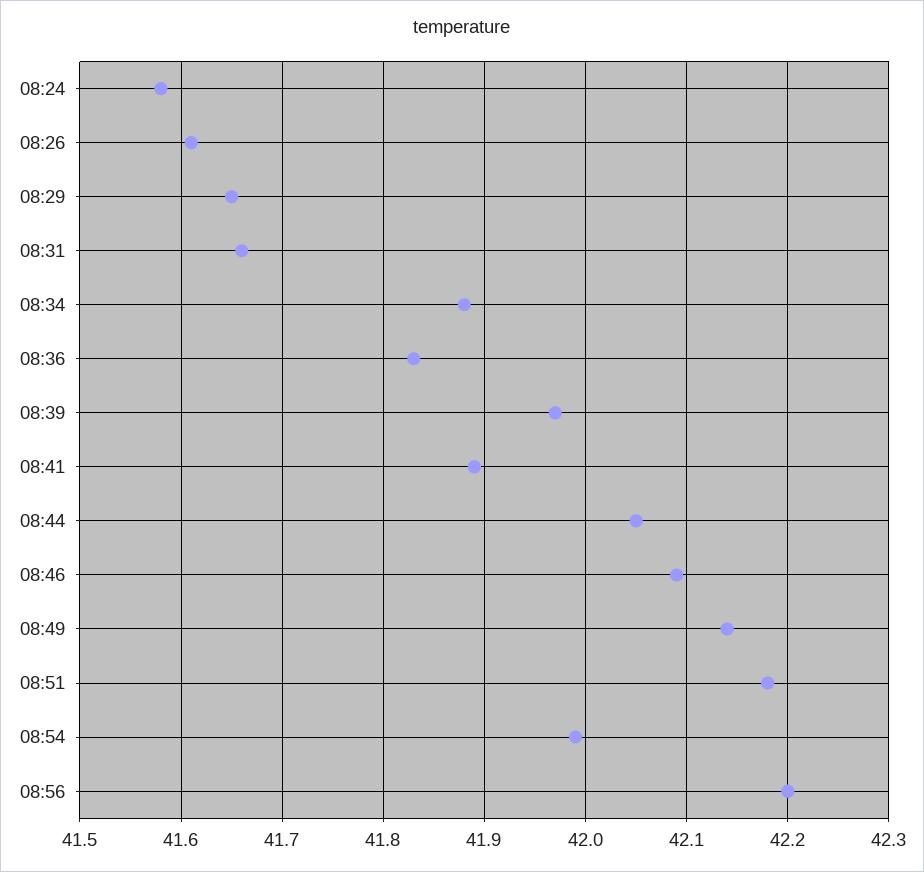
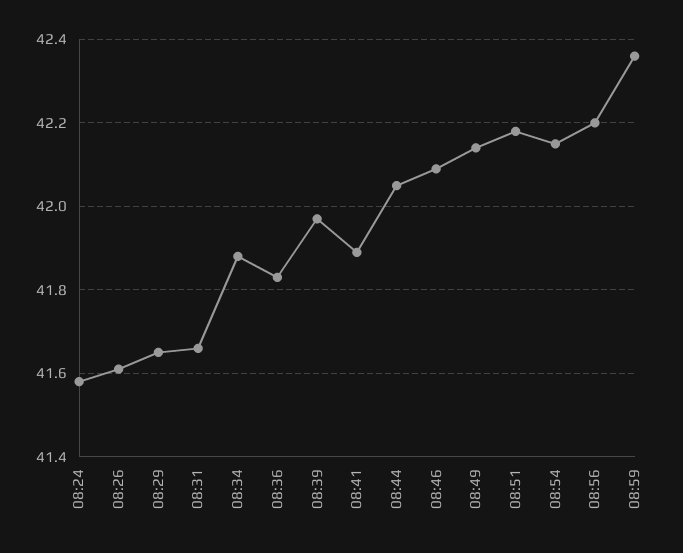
08:54: 41.99 -> 42.15
08:59: none -> 42.35

